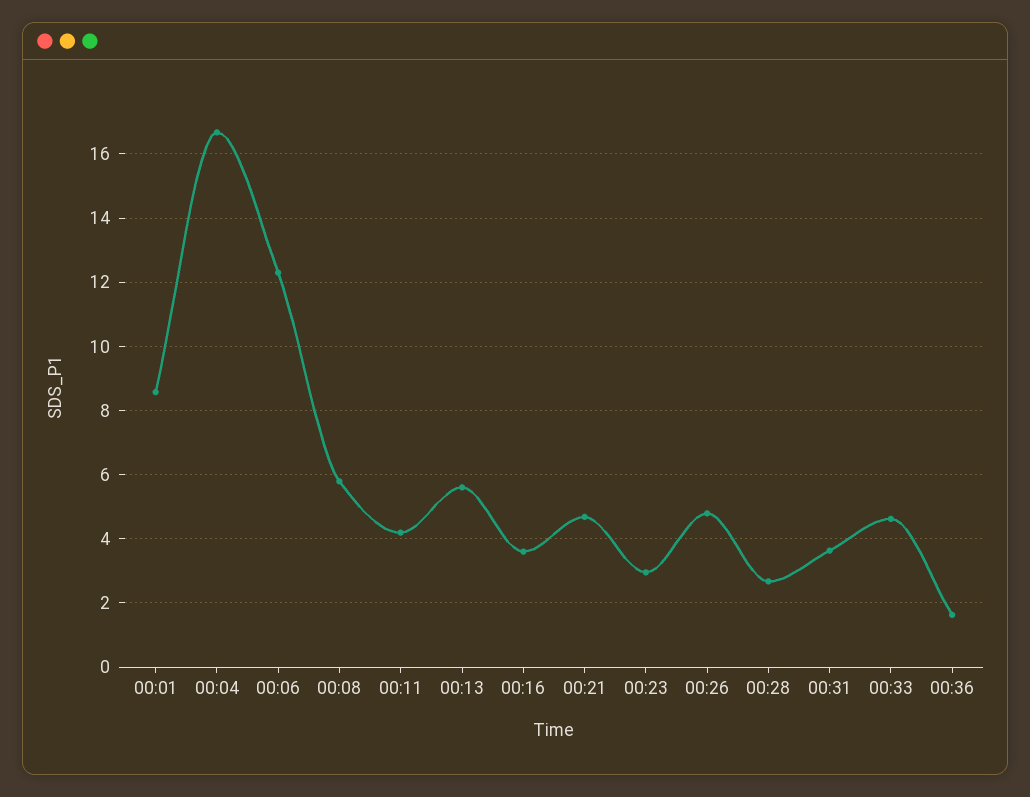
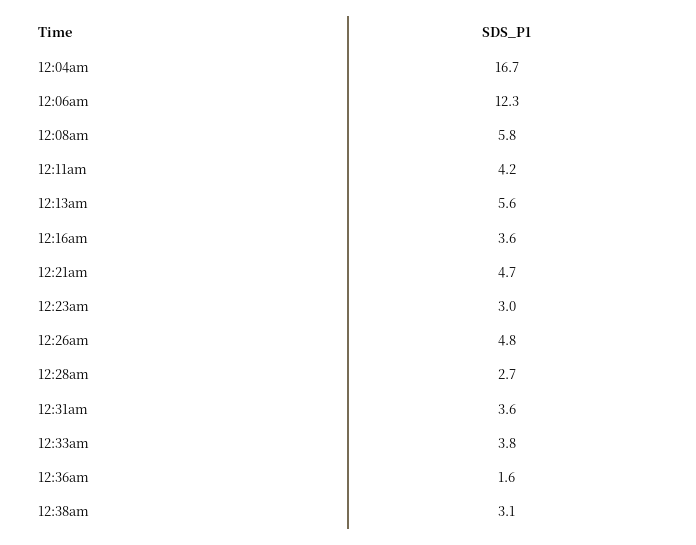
00:01: 8.6 -> none
00:33: 4.6 -> 3.8
12:38am: none -> 3.1

